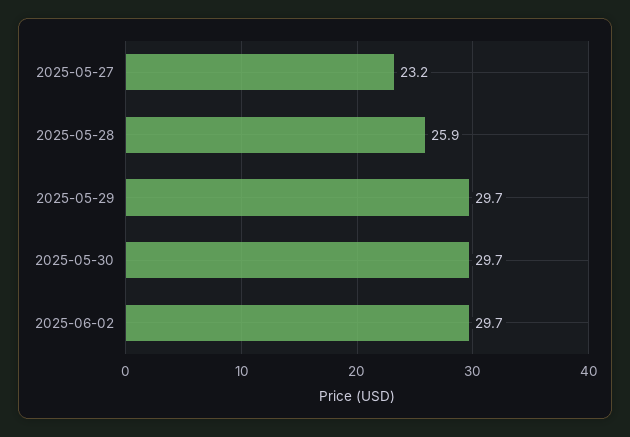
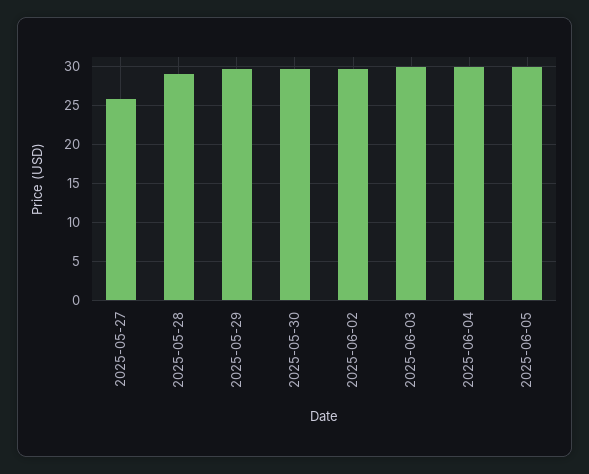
2025-05-27: 23.2 -> 26
2025-05-28: 25.9 -> 29
2025-06-03: none -> 30
2025-06-04: none -> 30
2025-06-05: none -> 30

